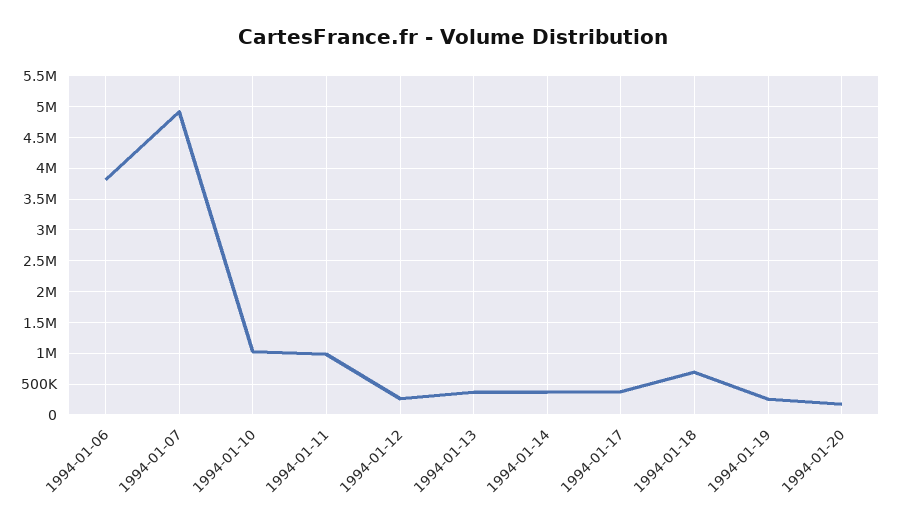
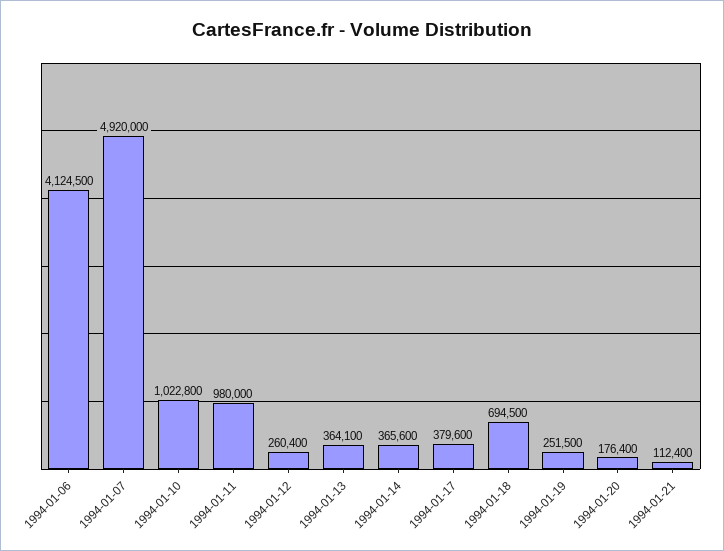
1994-01-06: 3800000 -> 4124500
1994-01-21: none -> 112400

